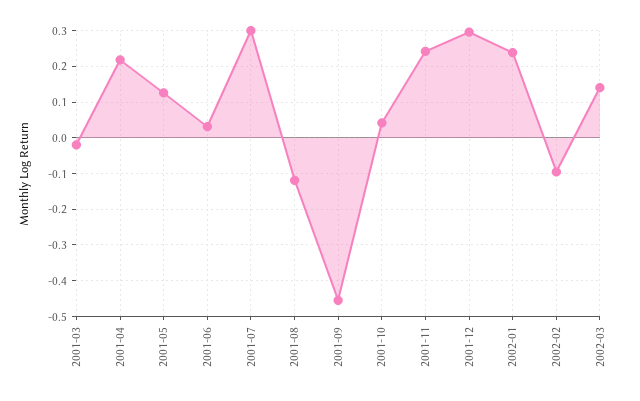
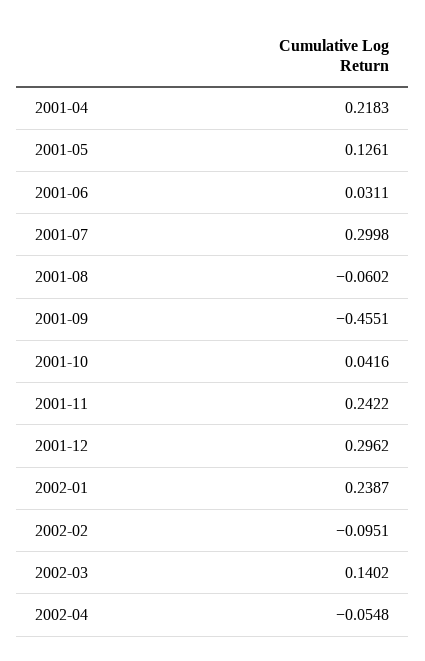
2001-03: -0.02 -> none
2001-08: -0.12 -> -0.0602
2002-04: none -> -0.0548

